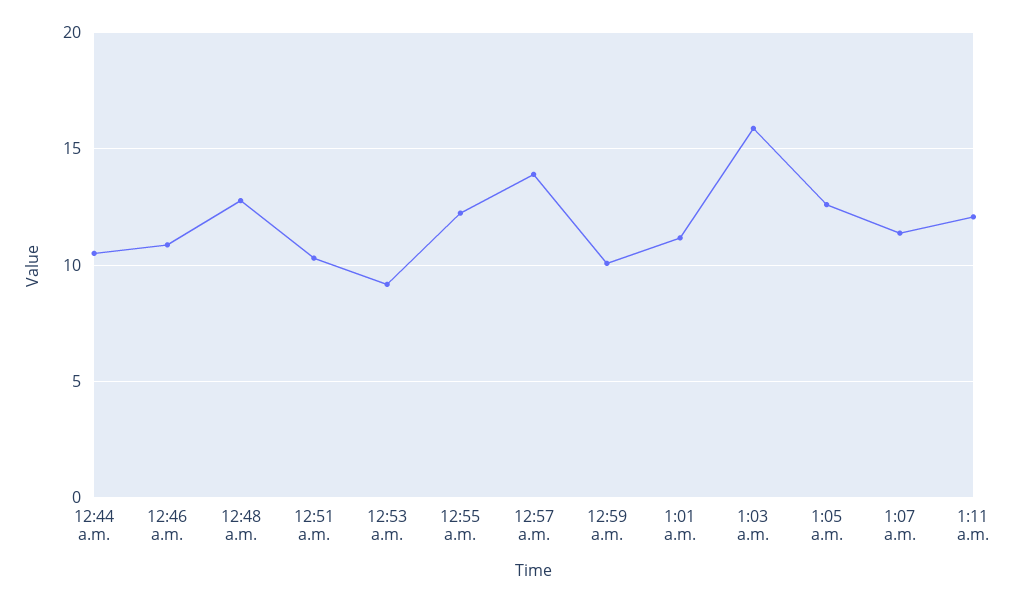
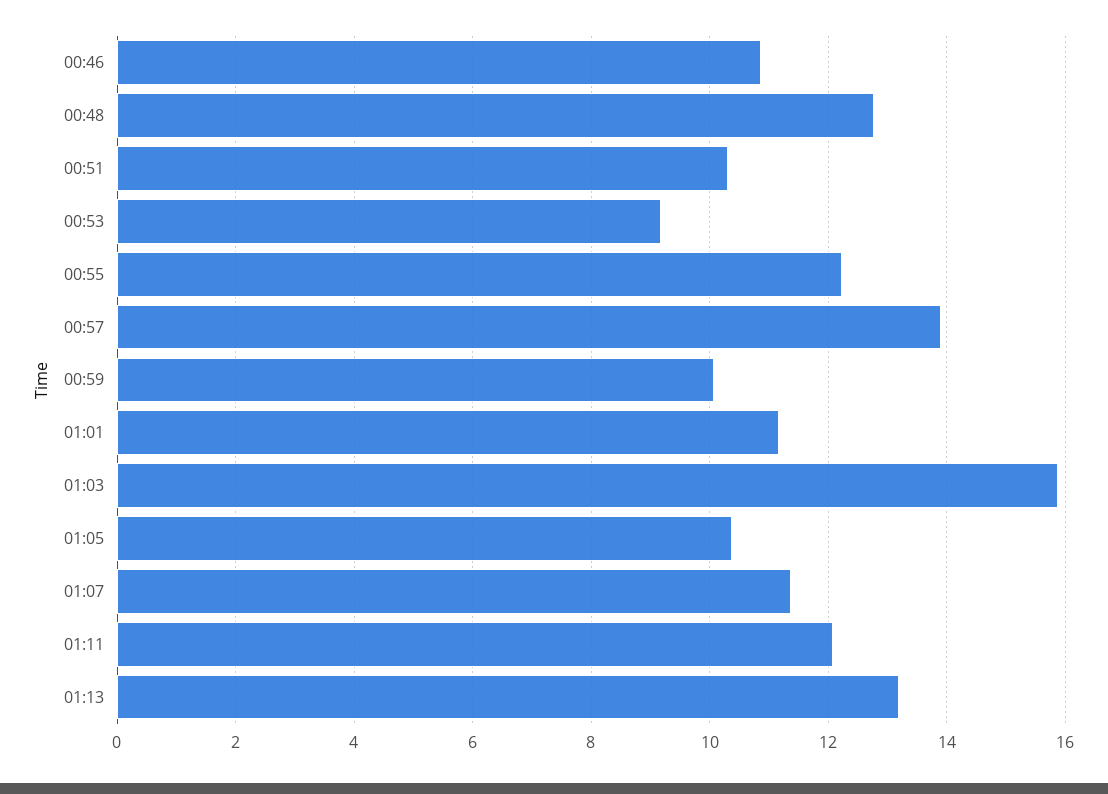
12:44 a.m.: 10.5 -> none
1:05 a.m.: 12.5 -> 10.4
01:13: none -> 13.2

